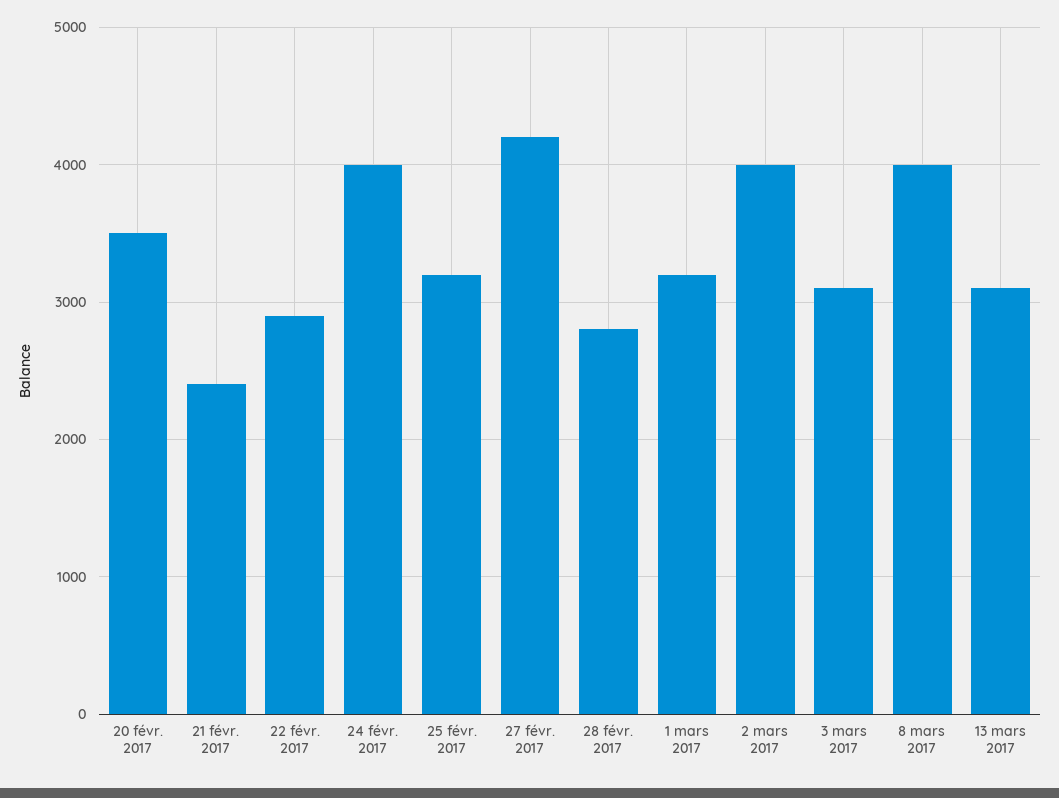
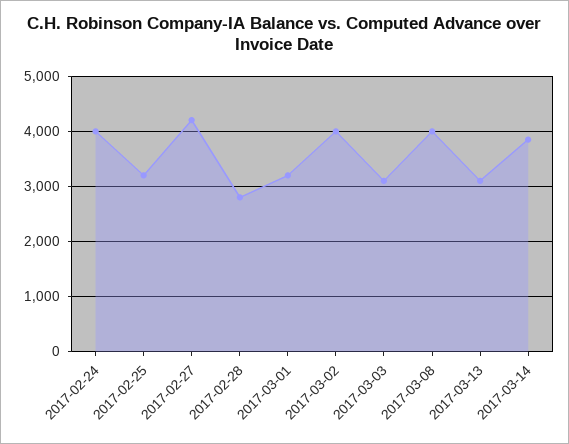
20 févr. 2017: 3500 -> none
21 févr. 2017: 2400 -> none
22 févr. 2017: 2900 -> none
2017-03-14: none -> 3800

